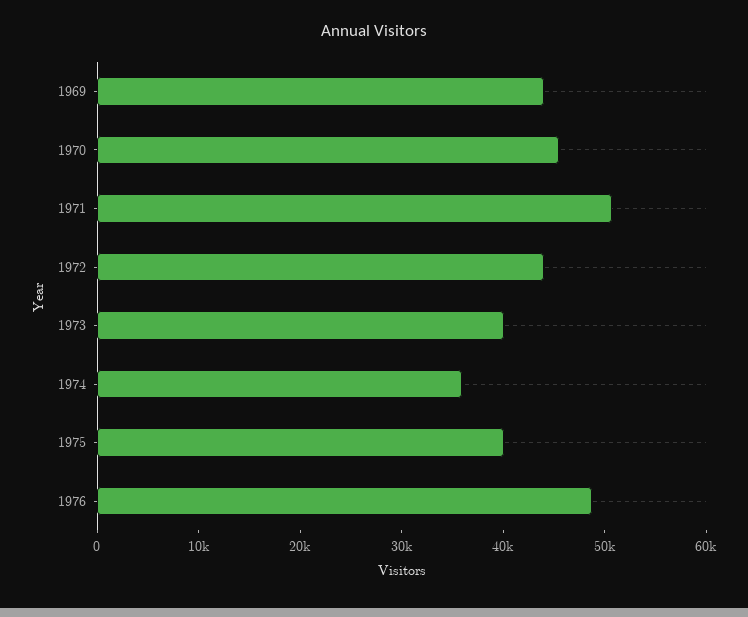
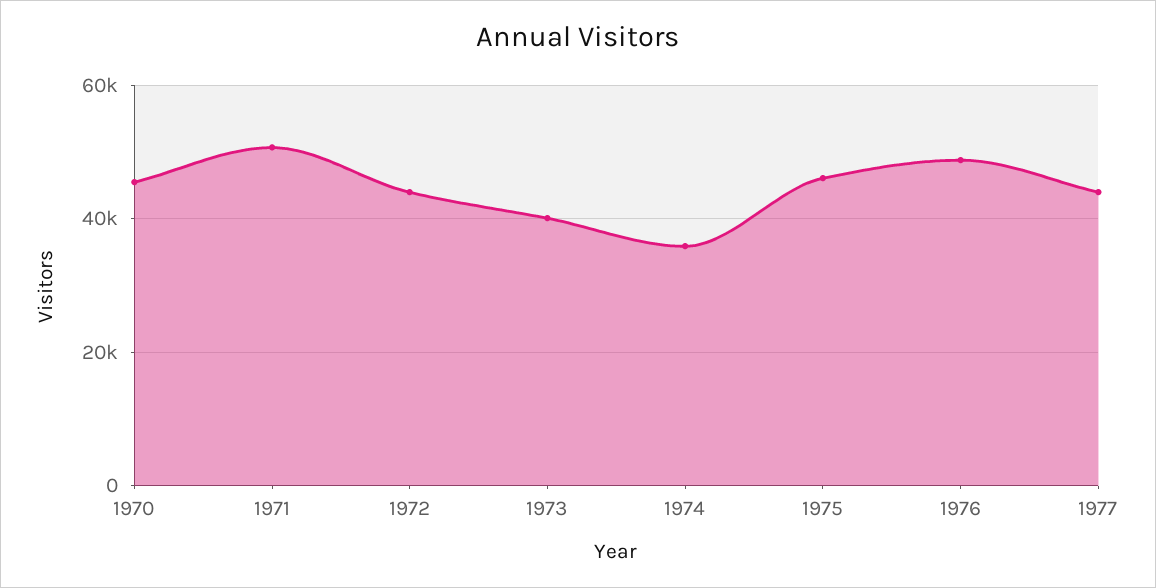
1969: 44000 -> none
1975: 40000 -> 46000
1977: none -> 44000

